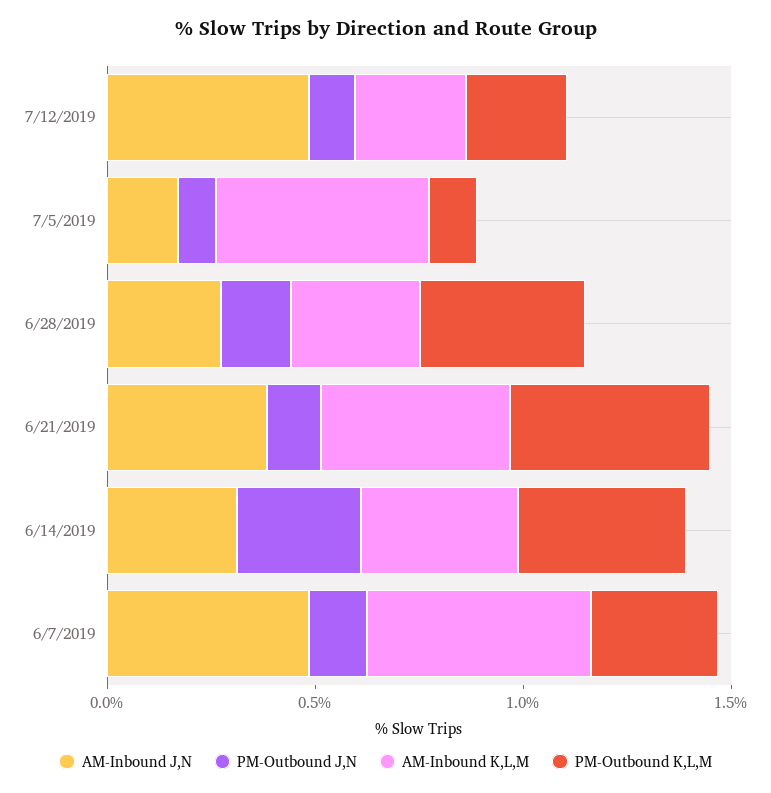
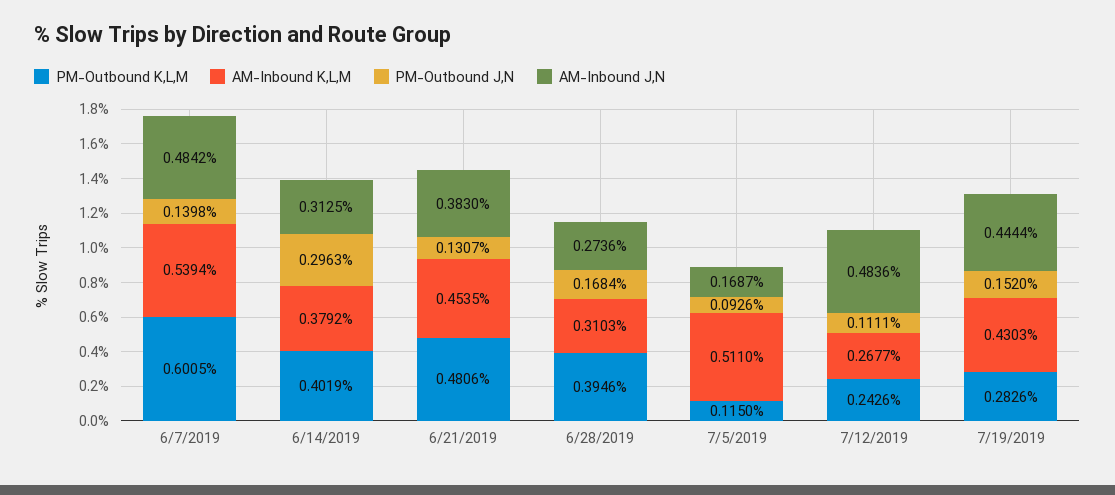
PM-Outbound K,L,M, 6/7/2019: 0.3 -> 0.6005
PM-Outbound K,L,M, 7/19/2019: none -> 0.2826
AM-Inbound K,L,M, 7/19/2019: none -> 0.4303
PM-Outbound J,N, 7/19/2019: none -> 0.152
AM-Inbound J,N, 7/19/2019: none -> 0.4444

